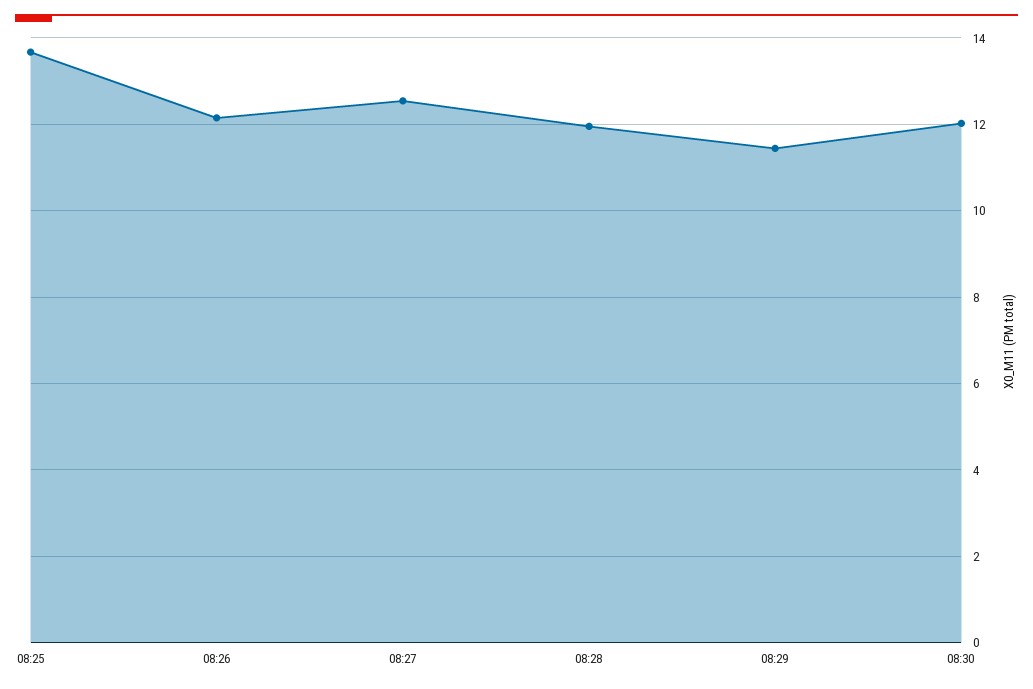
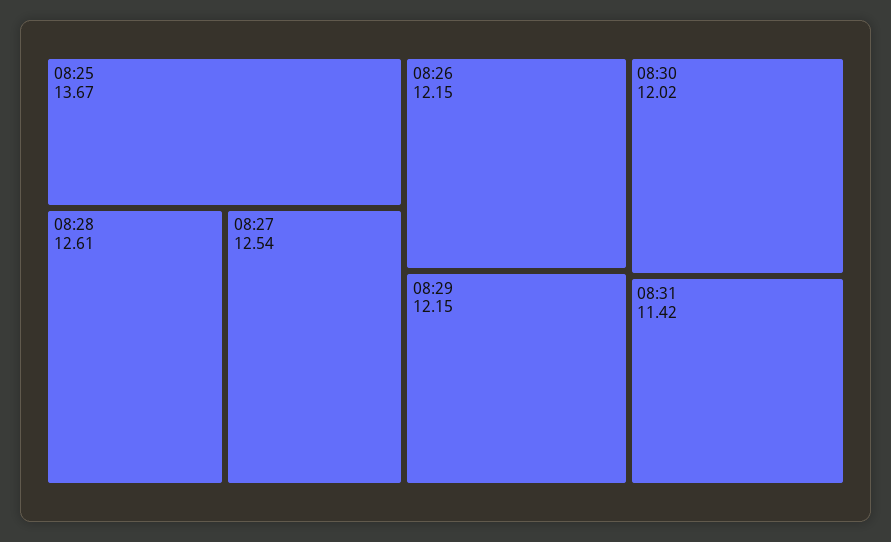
08:28: 12 -> 12.61
08:29: 11.4 -> 12.15
08:31: none -> 11.42

